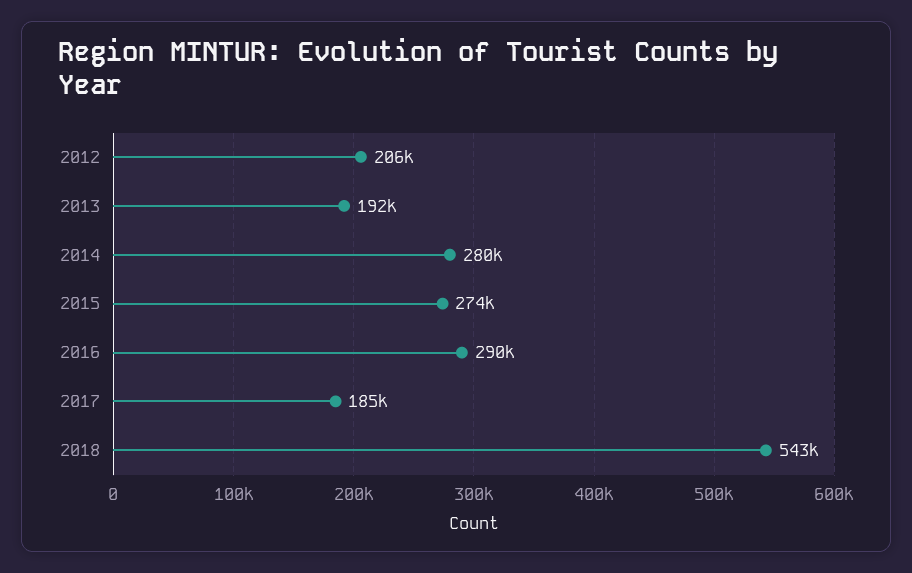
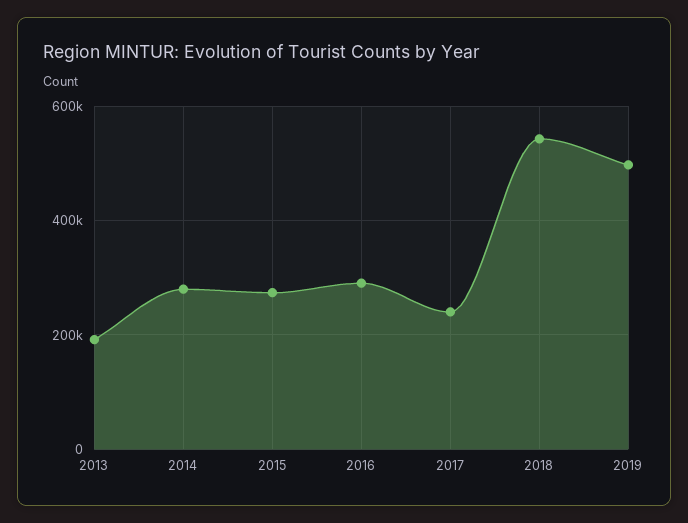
2012: 206000 -> none
2017: 185000 -> 240000
2019: none -> 500000

